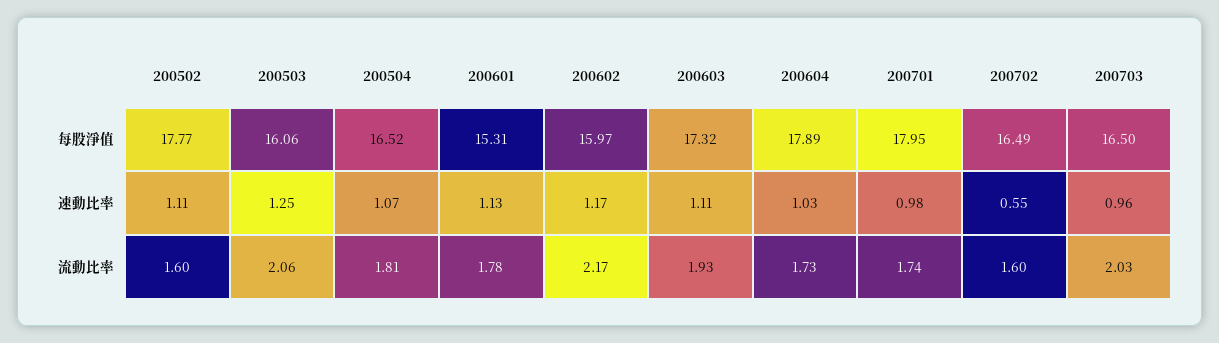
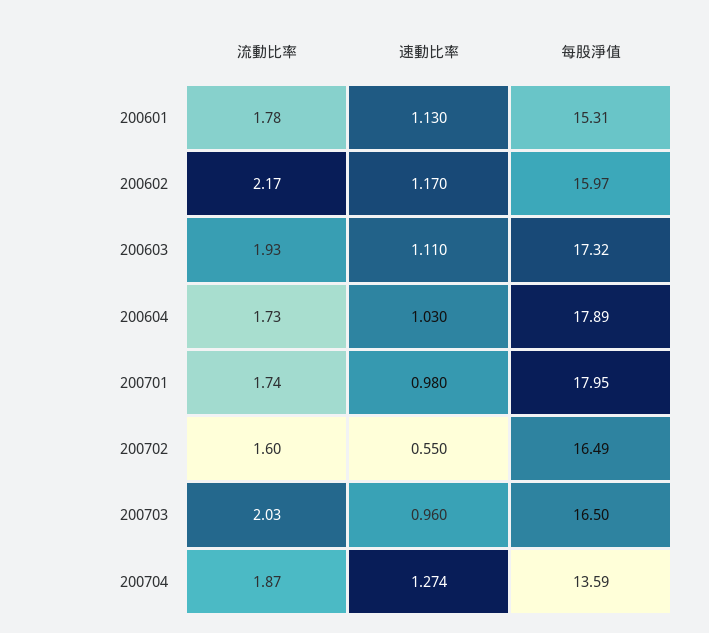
200502, 每股淨值: 17.77 -> none
200503, 每股淨值: 16.06 -> none
200504, 每股淨值: 16.52 -> none
200502, 速動比率: 1.11 -> none
200503, 速動比率: 1.25 -> none
200504, 速動比率: 1.07 -> none
200502, 流動比率: 1.6 -> none
200503, 流動比率: 2.06 -> none
200504, 流動比率: 1.81 -> none
200704, 流動比率: none -> 1.87
200704, 速動比率: none -> 1.274
200704, 每股淨值: none -> 13.59

